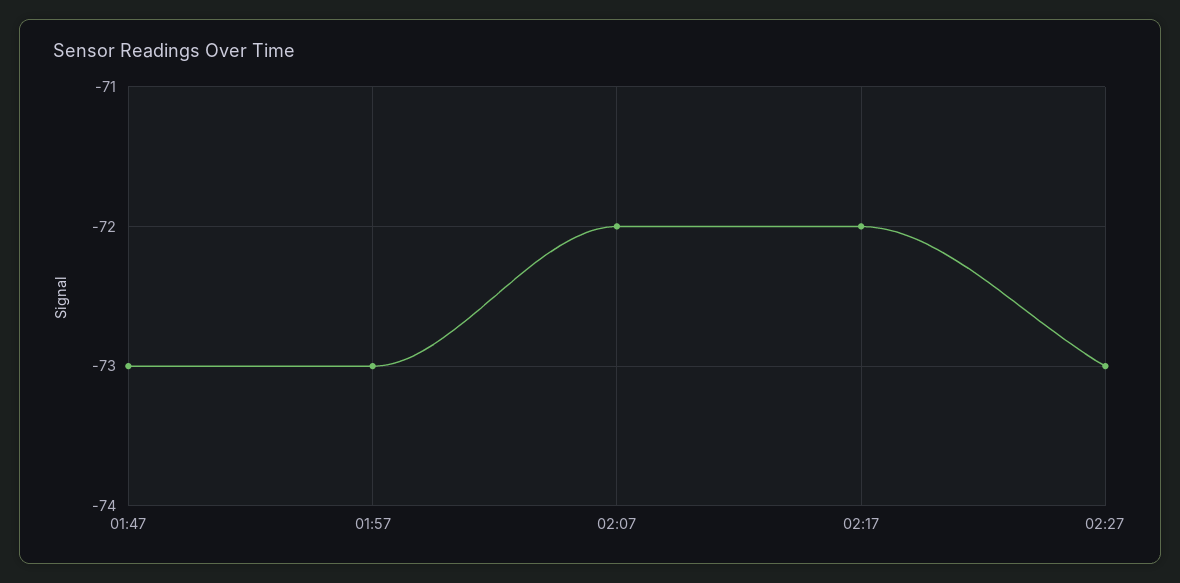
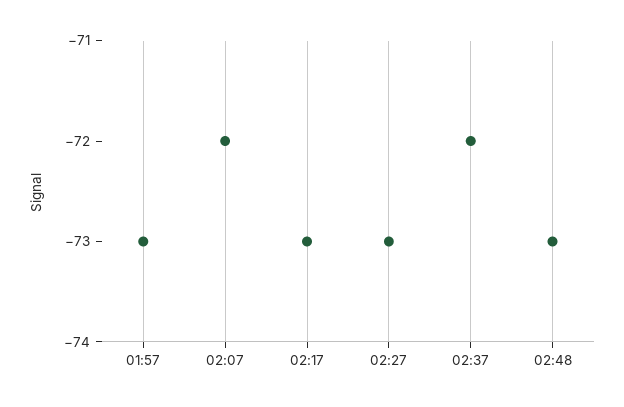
01:47: -73 -> none
02:17: -72 -> -73
02:37: none -> -72
02:48: none -> -73

